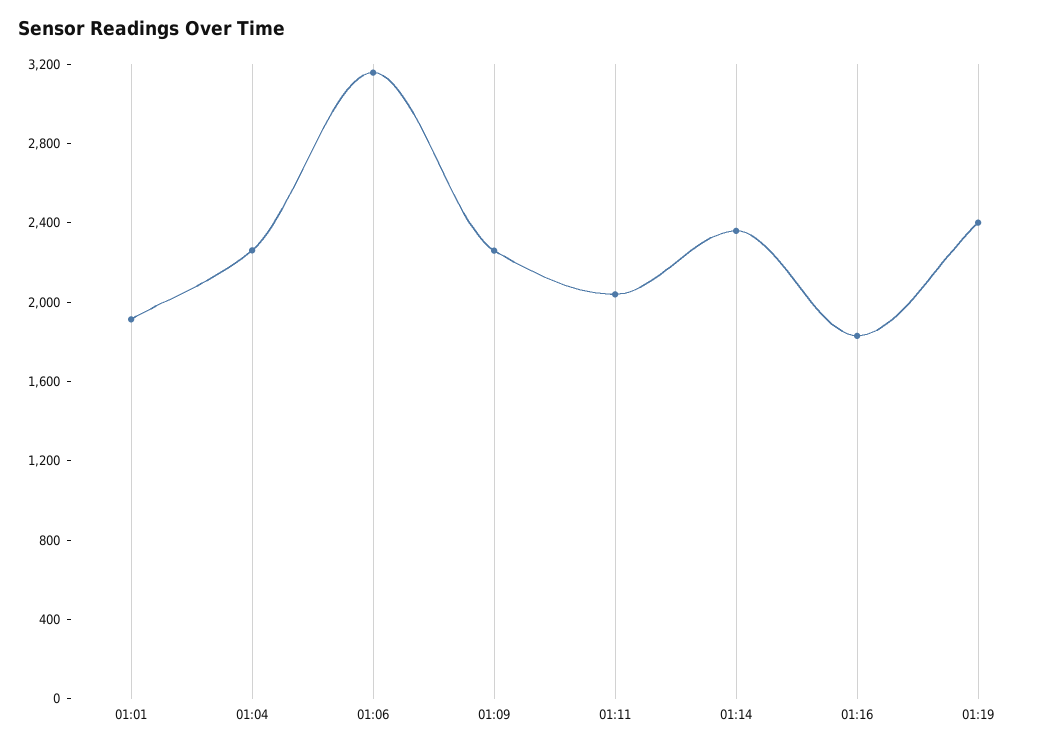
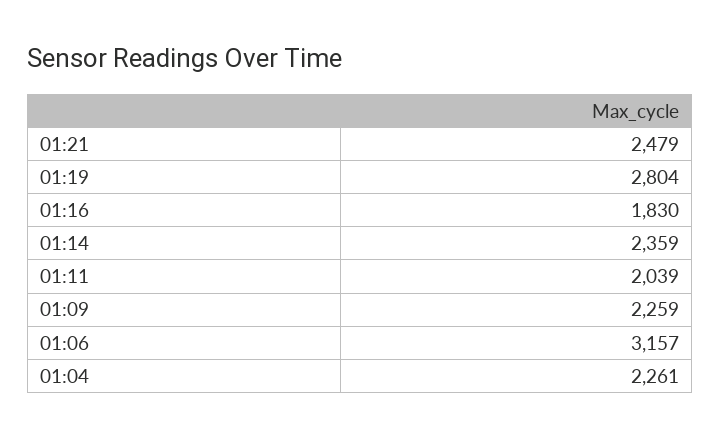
01:01: 1900 -> none
01:19: 2400 -> 2804
01:21: none -> 2479

